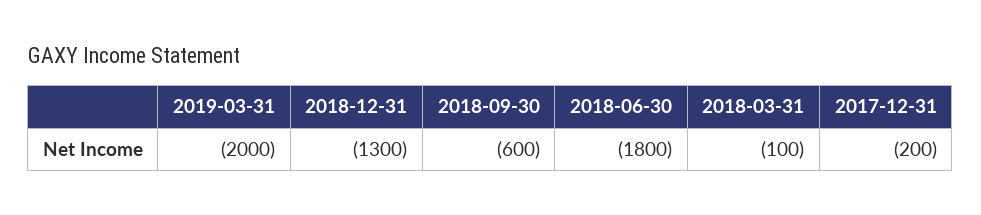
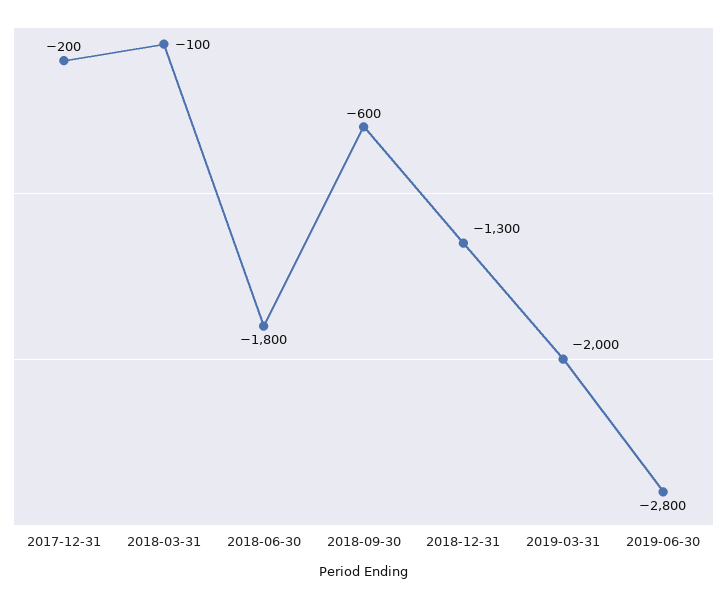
2019-06-30: none -> -2800

